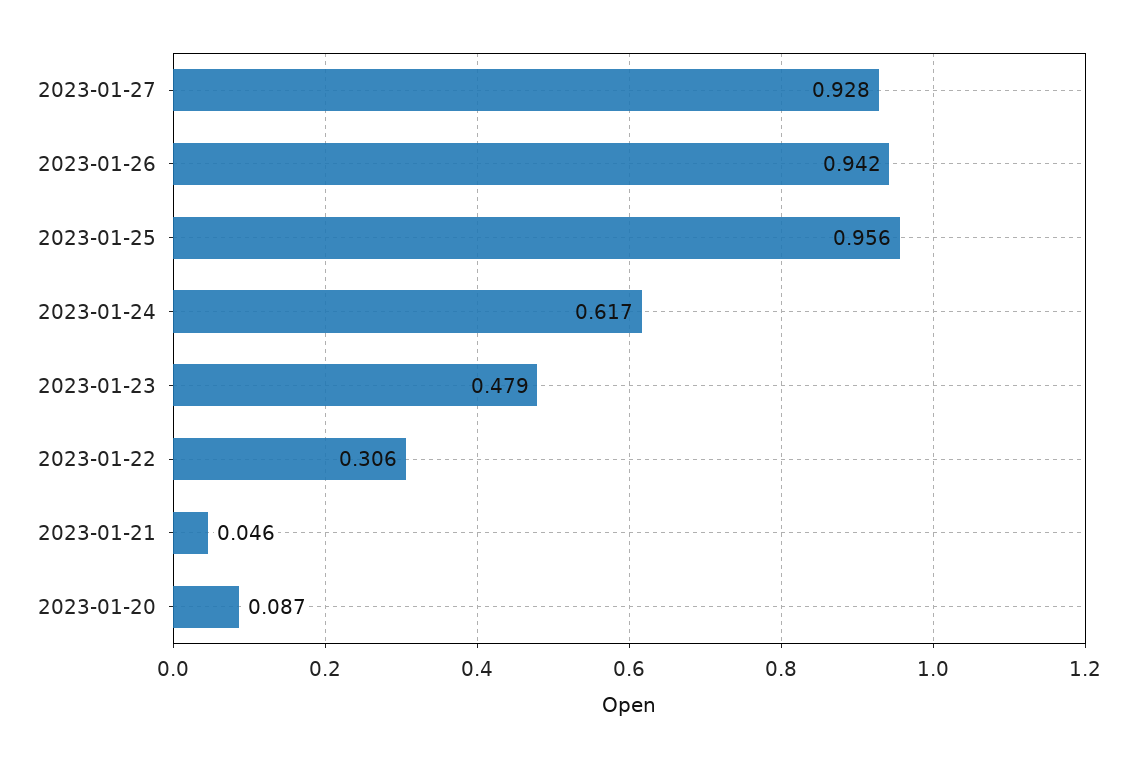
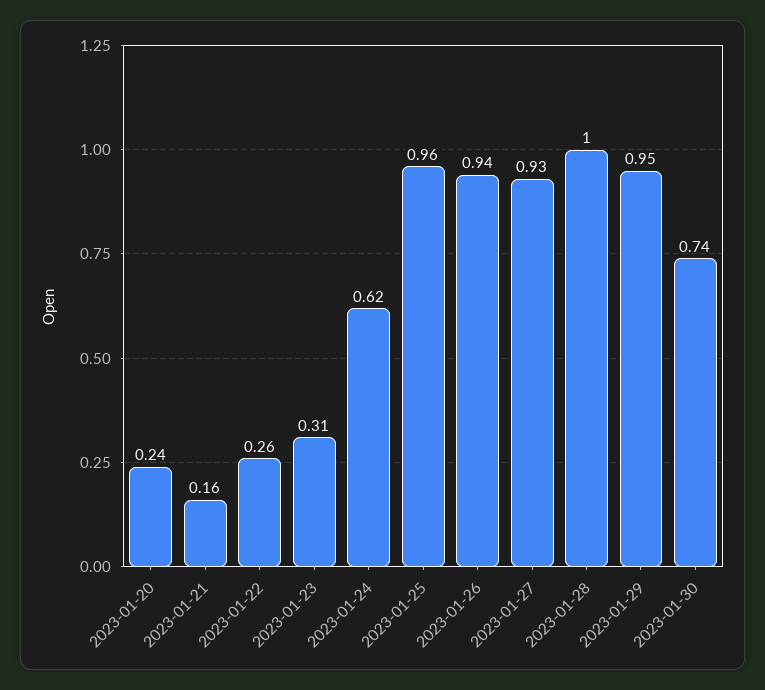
2023-01-23: 0.479 -> 0.31
2023-01-22: 0.306 -> 0.26
2023-01-21: 0.046 -> 0.16
2023-01-20: 0.087 -> 0.24
2023-01-28: none -> 1
2023-01-29: none -> 0.95
2023-01-30: none -> 0.74

